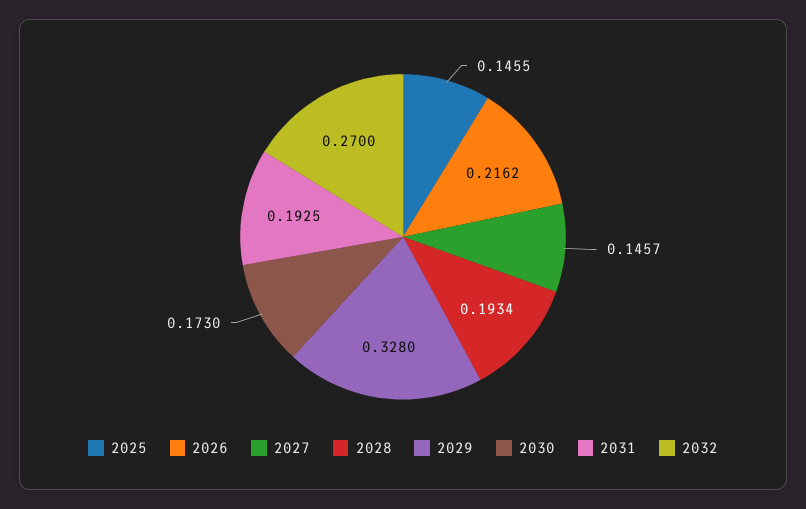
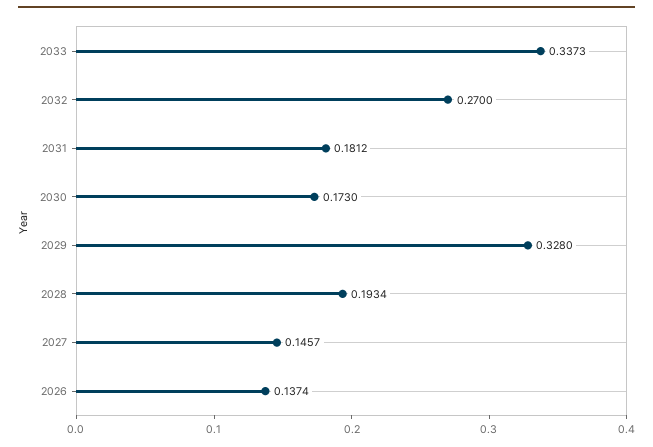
2025: 0.1455 -> none
2026: 0.2162 -> 0.1374
2031: 0.1925 -> 0.1812
2033: none -> 0.3373

